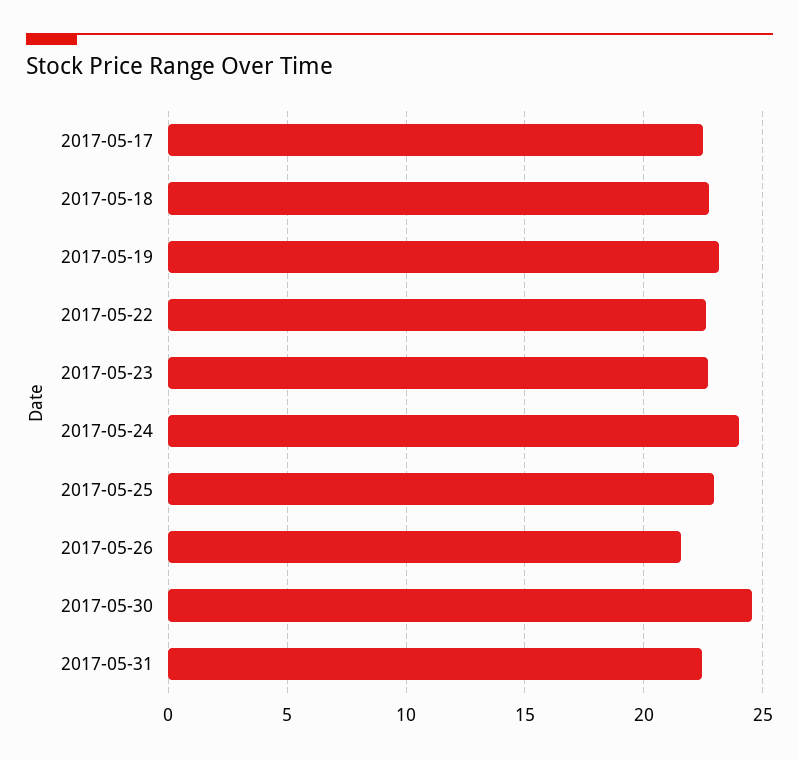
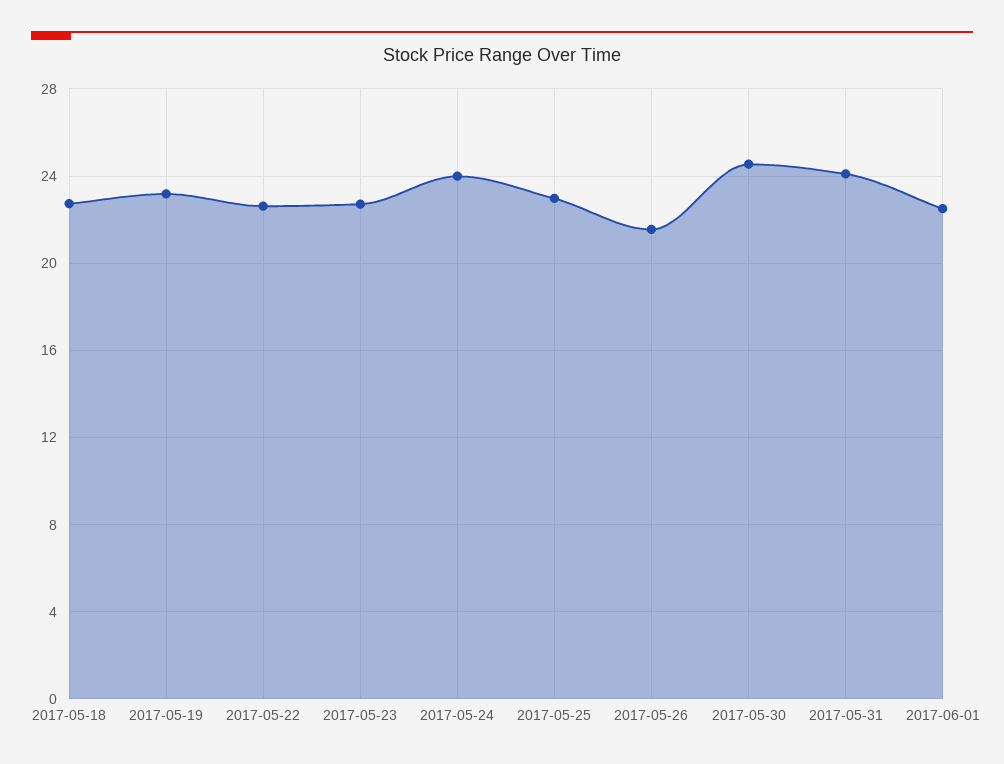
2017-05-17: 22.5 -> none
2017-05-31: 22.5 -> 24
2017-06-01: none -> 22.5

